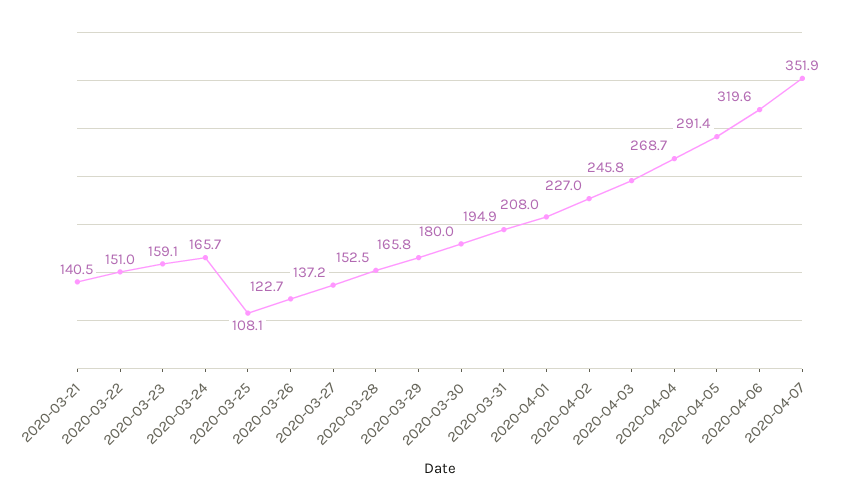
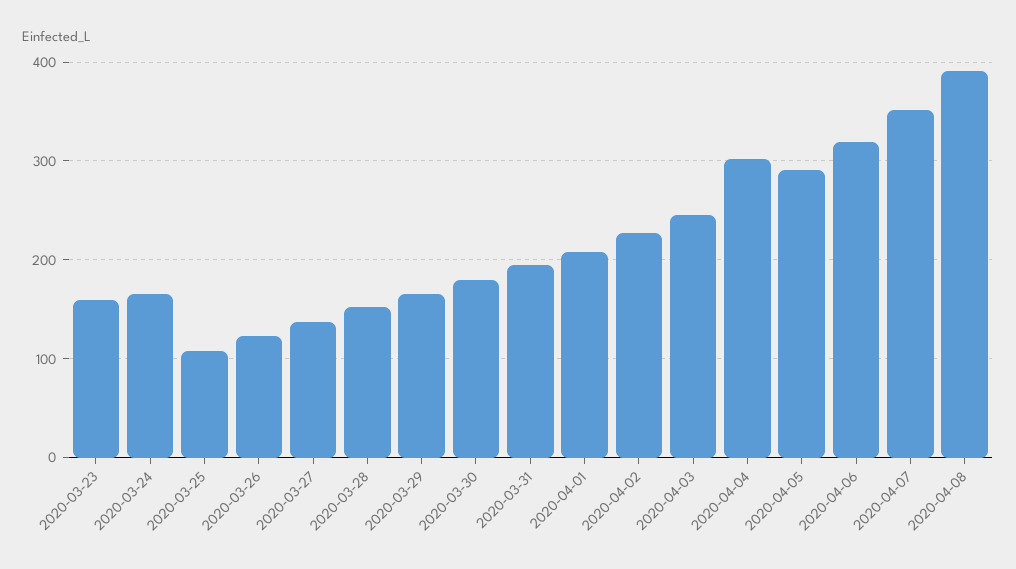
2020-03-21: 140.5 -> none
2020-03-22: 151 -> none
2020-04-04: 268.7 -> 300
2020-04-08: none -> 390

